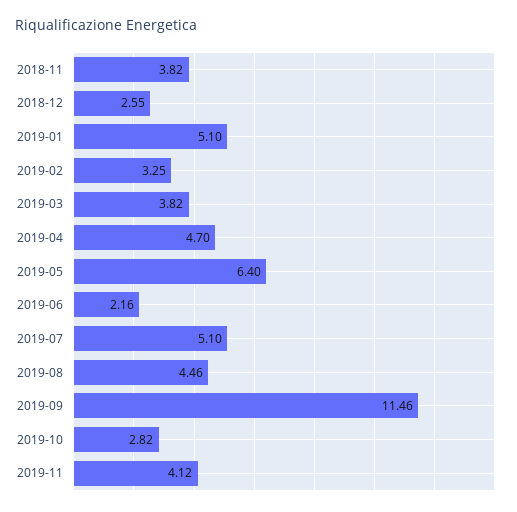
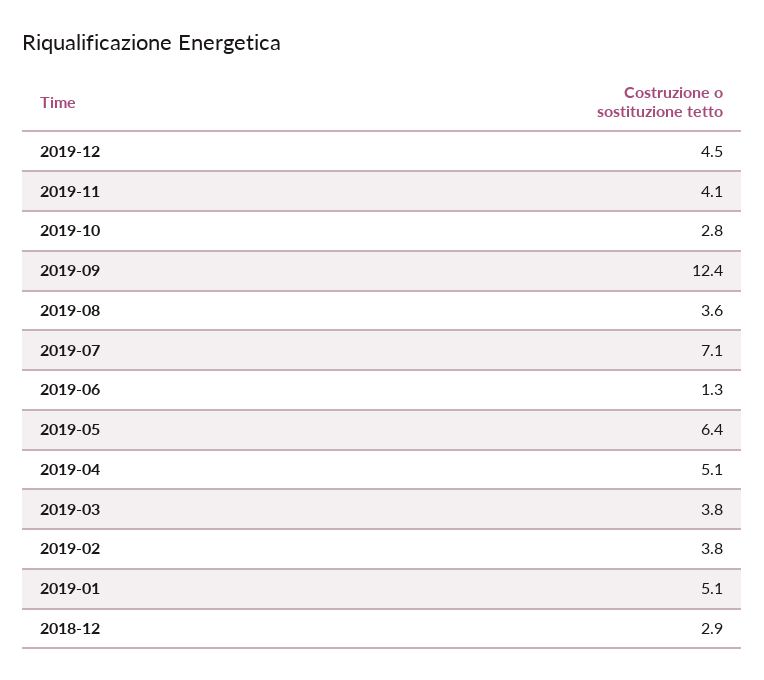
2018-11: 3.82 -> none
2018-12: 2.55 -> 2.9
2019-02: 3.25 -> 3.8
2019-04: 4.7 -> 5.1
2019-06: 2.16 -> 1.3
2019-07: 5.1 -> 7.1
2019-08: 4.46 -> 3.6
2019-09: 11.46 -> 12.4
2019-12: none -> 4.5

